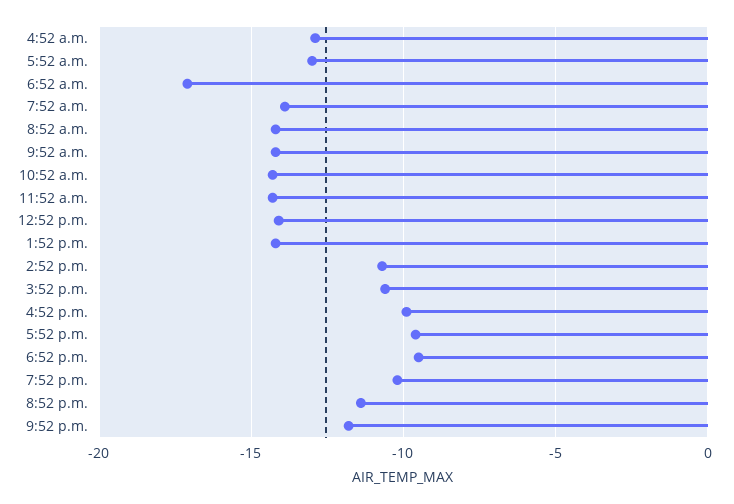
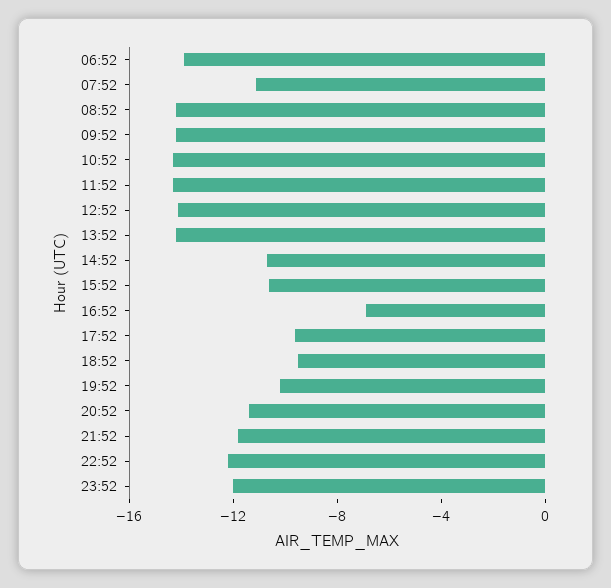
4:52 a.m.: -13 -> none
5:52 a.m.: -13 -> none
6:52 a.m.: -17 -> -14
7:52 a.m.: -14 -> -11
4:52 p.m.: -10 -> -7
22:52: none -> -12
23:52: none -> -12

